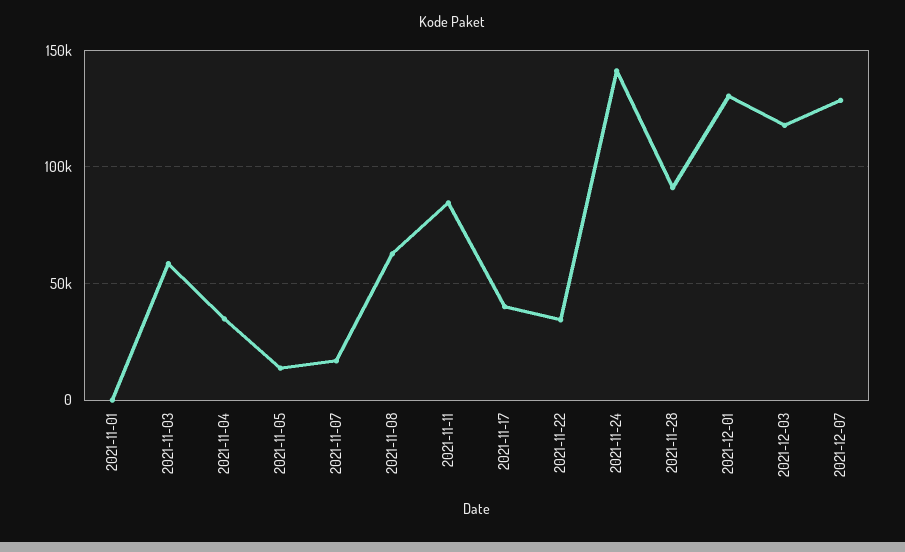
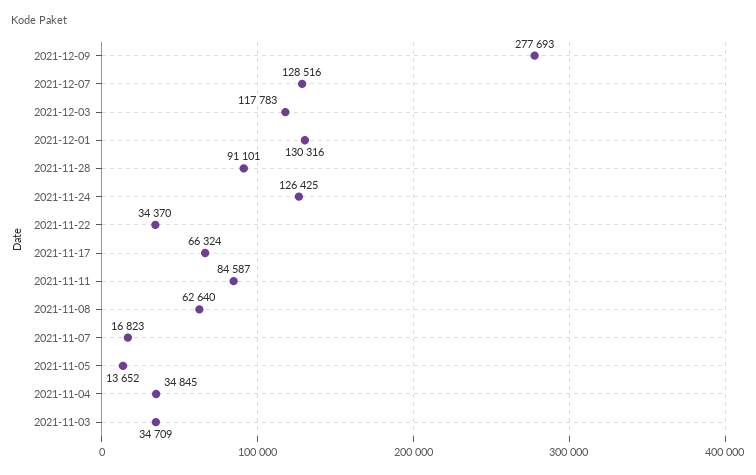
2021-11-01: 0 -> none
2021-11-03: 60000 -> 34709
2021-11-17: 40000 -> 66324
2021-11-24: 140000 -> 126425
2021-12-09: none -> 277693

